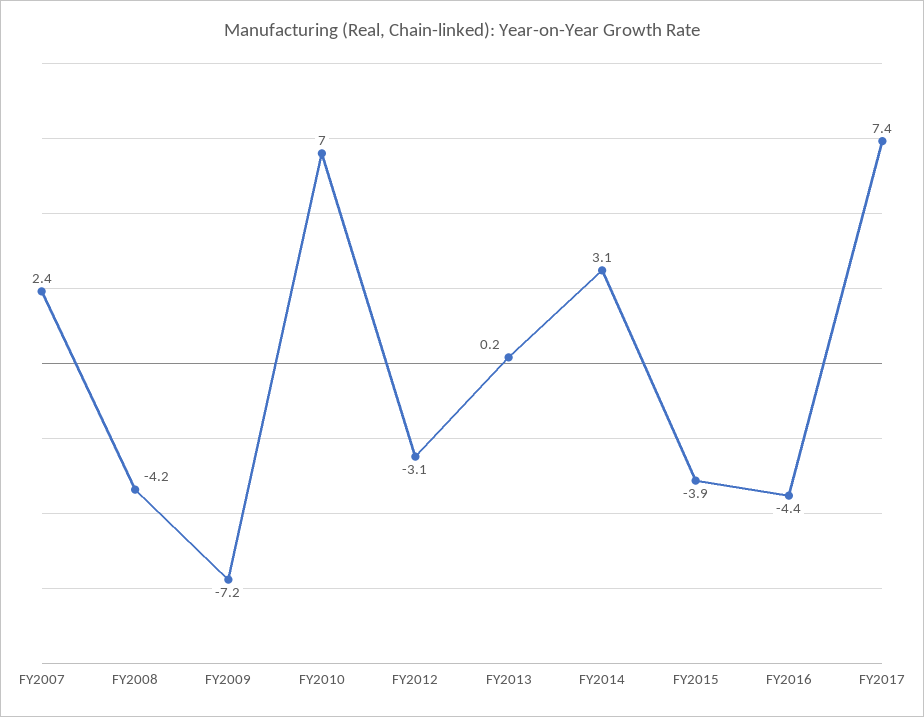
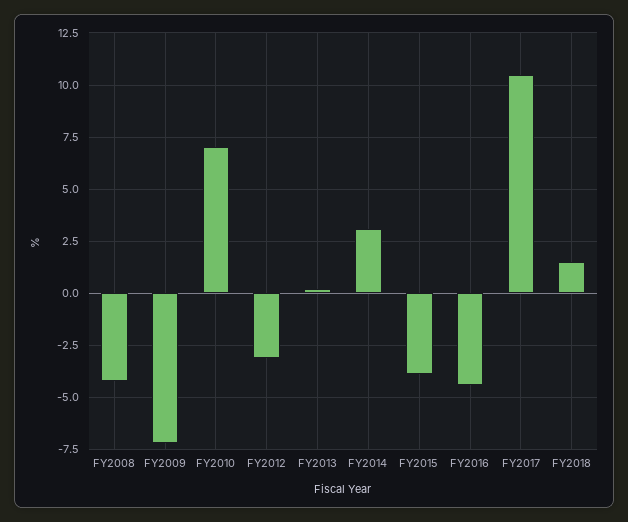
FY2007: 2.4 -> none
FY2017: 7.4 -> 10.5
FY2018: none -> 1.5

